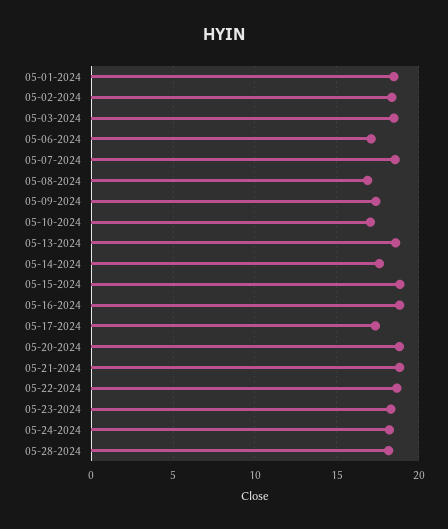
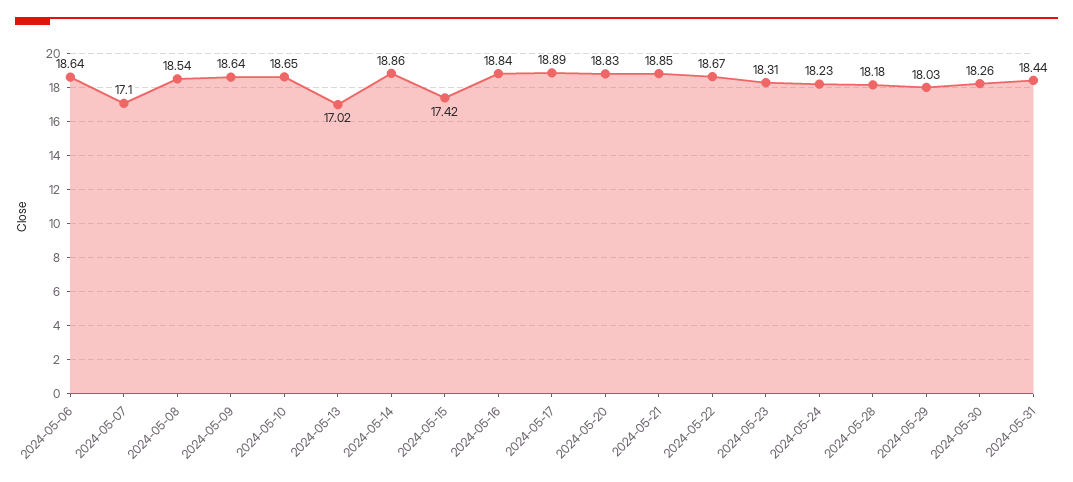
05-01-2024: 18.5 -> none
05-02-2024: 18.5 -> none
05-03-2024: 18.5 -> none
05-06-2024: 17 -> 18.64
05-07-2024: 18.5 -> 17.1
05-08-2024: 17 -> 18.54
05-09-2024: 17.5 -> 18.64
05-10-2024: 17 -> 18.65
05-13-2024: 18.5 -> 17.02
05-14-2024: 17.5 -> 18.86
05-15-2024: 19 -> 17.42
05-17-2024: 17.5 -> 18.89
2024-05-29: none -> 18.03
2024-05-30: none -> 18.26
2024-05-31: none -> 18.44

